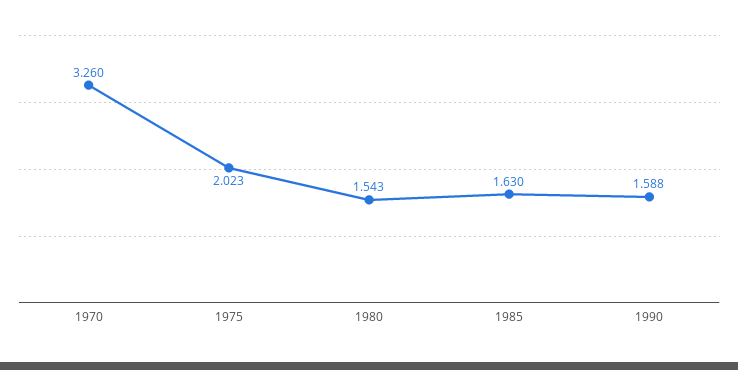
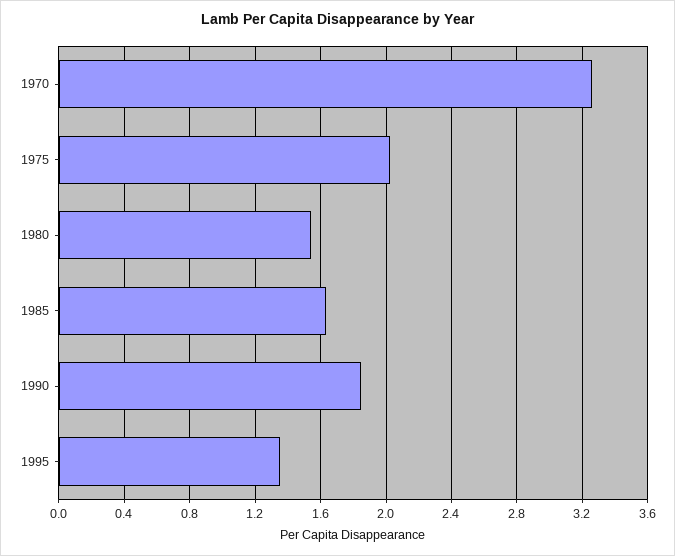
1990: 1.588 -> 1.85
1995: none -> 1.35

